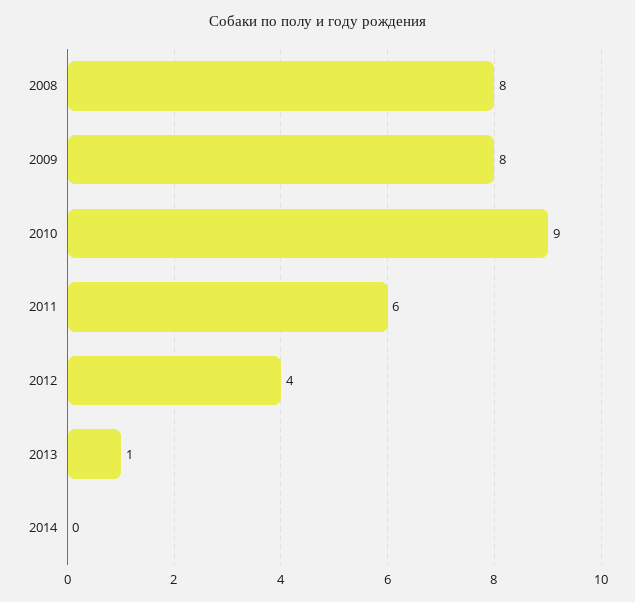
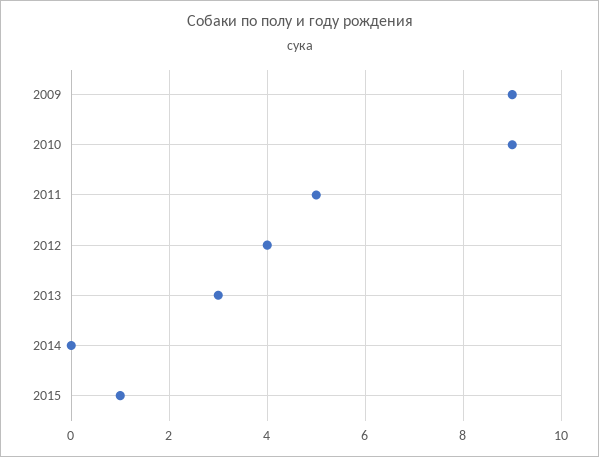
2008: 8 -> none
2009: 8 -> 9
2011: 6 -> 5
2013: 1 -> 3
2015: none -> 1

